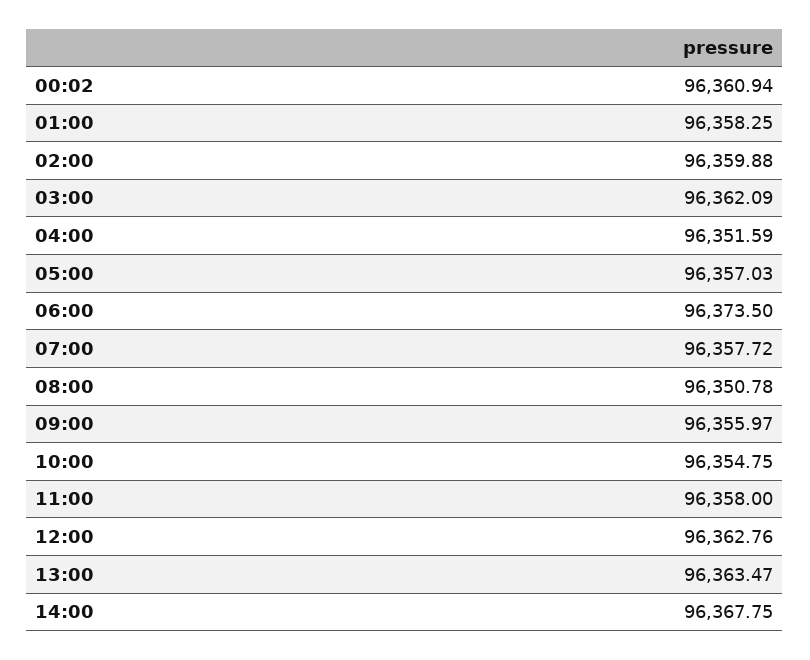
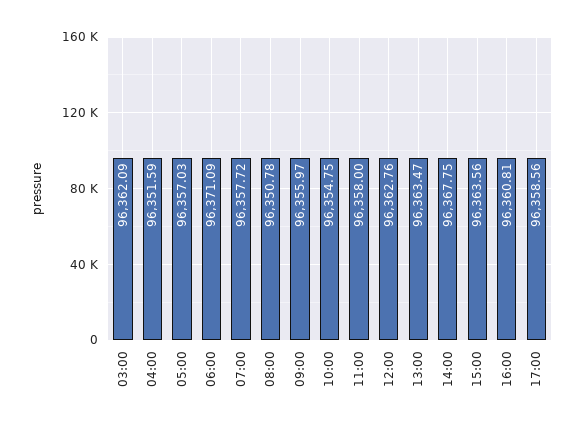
00:02: 96360.94 -> none
01:00: 96358.25 -> none
02:00: 96359.88 -> none
06:00: 96373.5 -> 96371.09
15:00: none -> 96363.56
16:00: none -> 96360.81
17:00: none -> 96358.56

